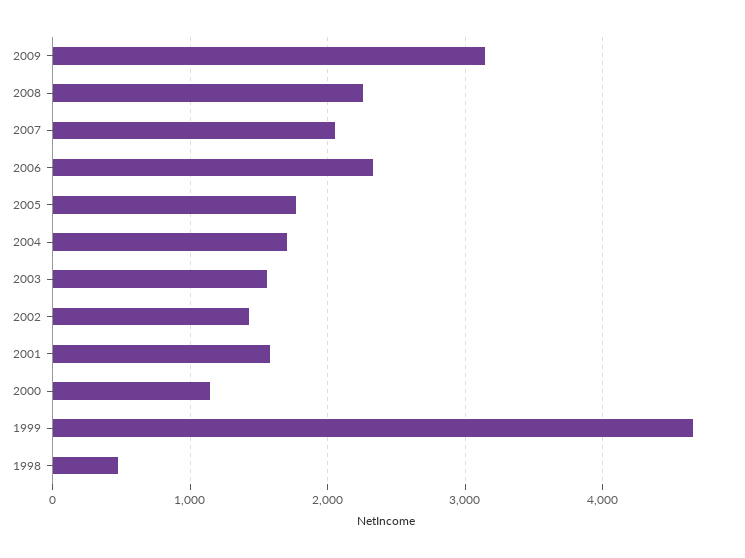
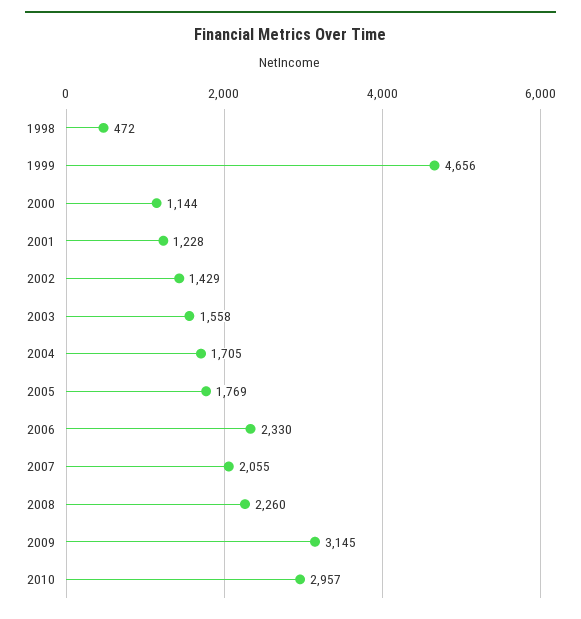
2001: 1600 -> 1228
2010: none -> 2957

